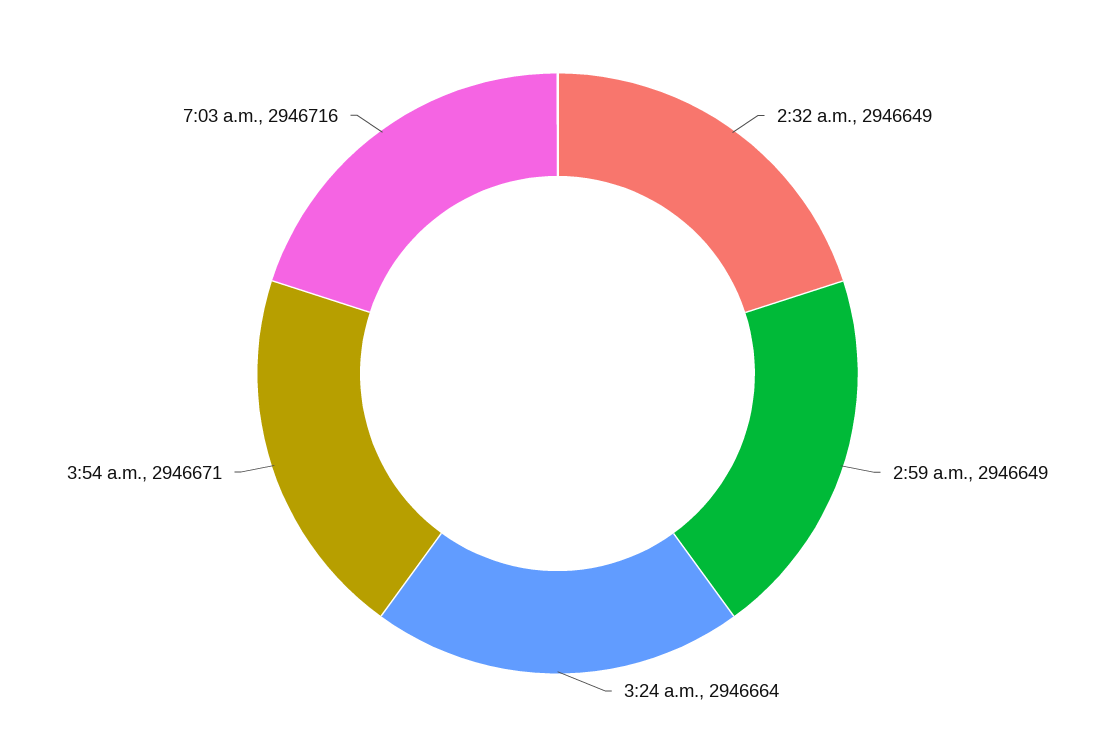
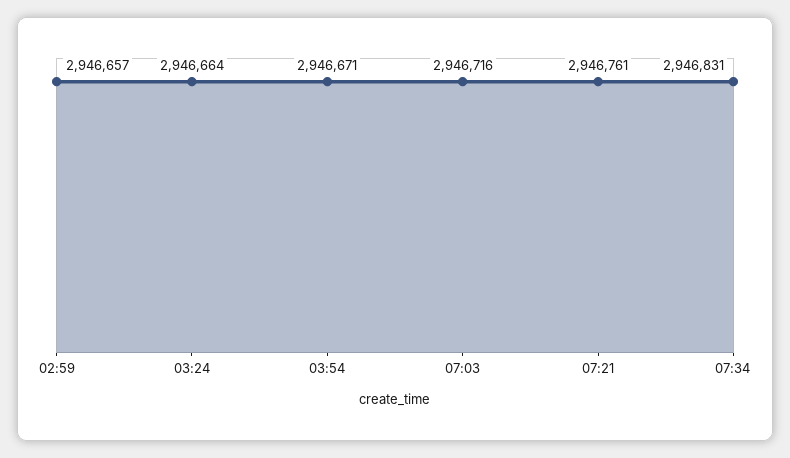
2:32 a.m.: 2946649 -> none
2:59 a.m.: 2946649 -> 2946657
07:21: none -> 2946761
07:34: none -> 2946831

